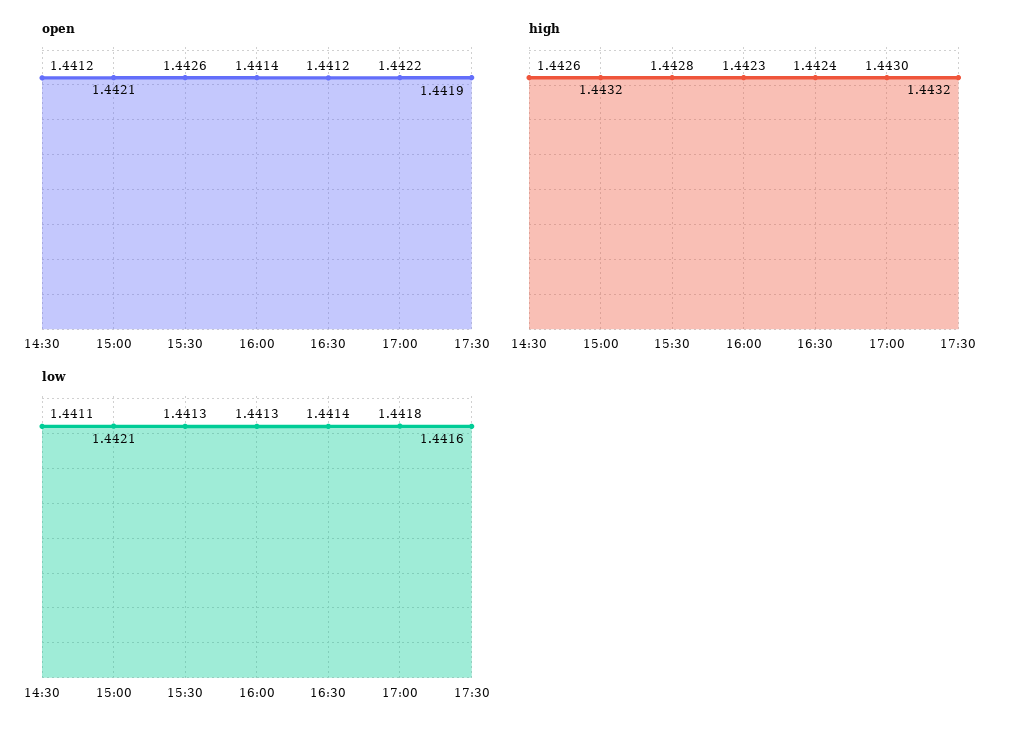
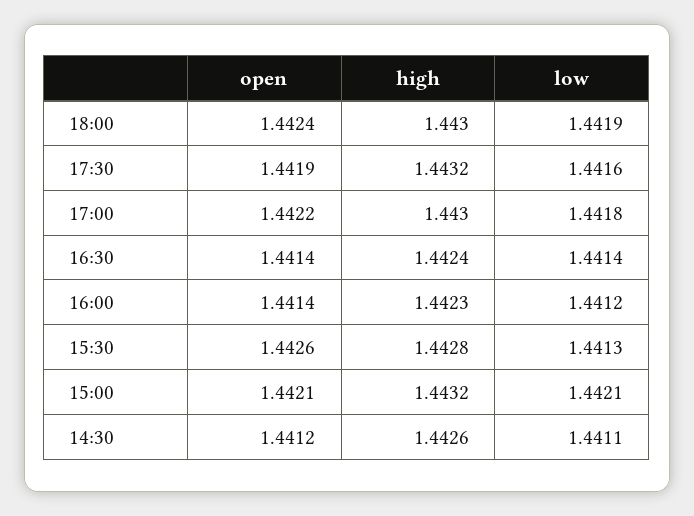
open, 16:30: 1.4412 -> 1.4414
low, 16:00: 1.4413 -> 1.4412
open, 18:00: none -> 1.4424
high, 18:00: none -> 1.443
low, 18:00: none -> 1.4419

